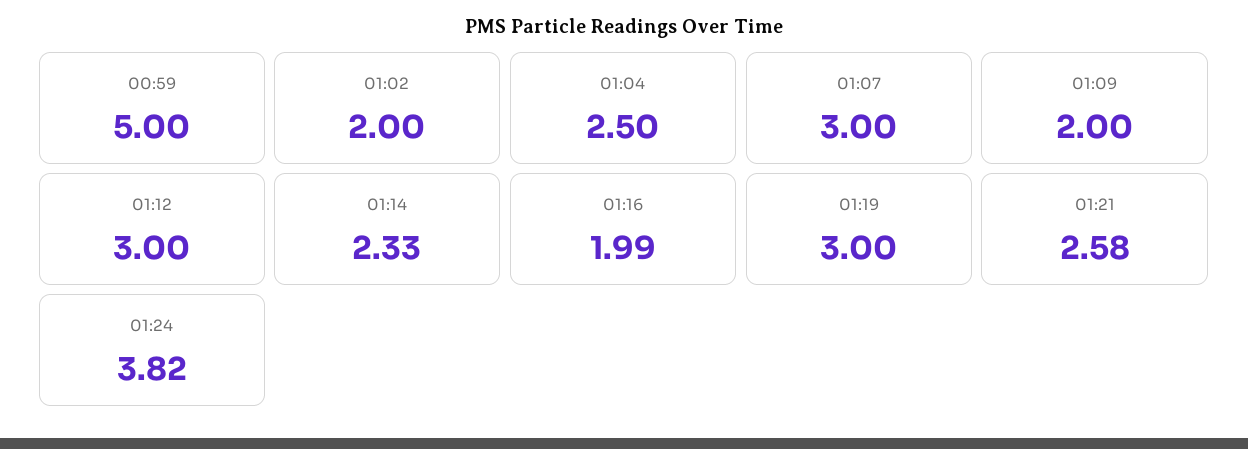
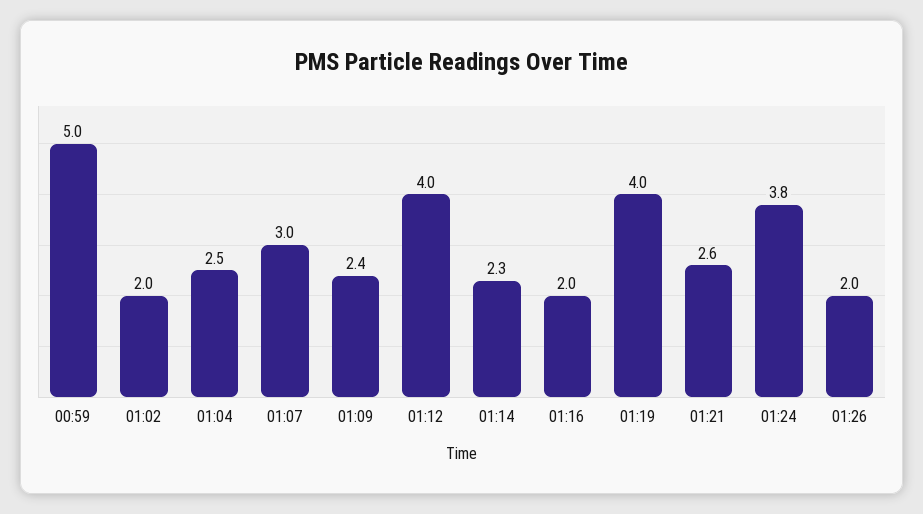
01:09: 2 -> 2.4
01:12: 3 -> 4
01:19: 3 -> 4
01:26: none -> 2

